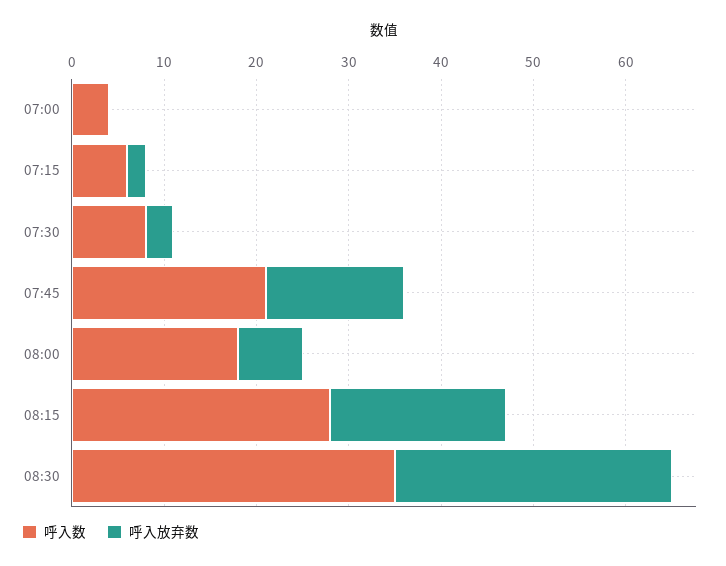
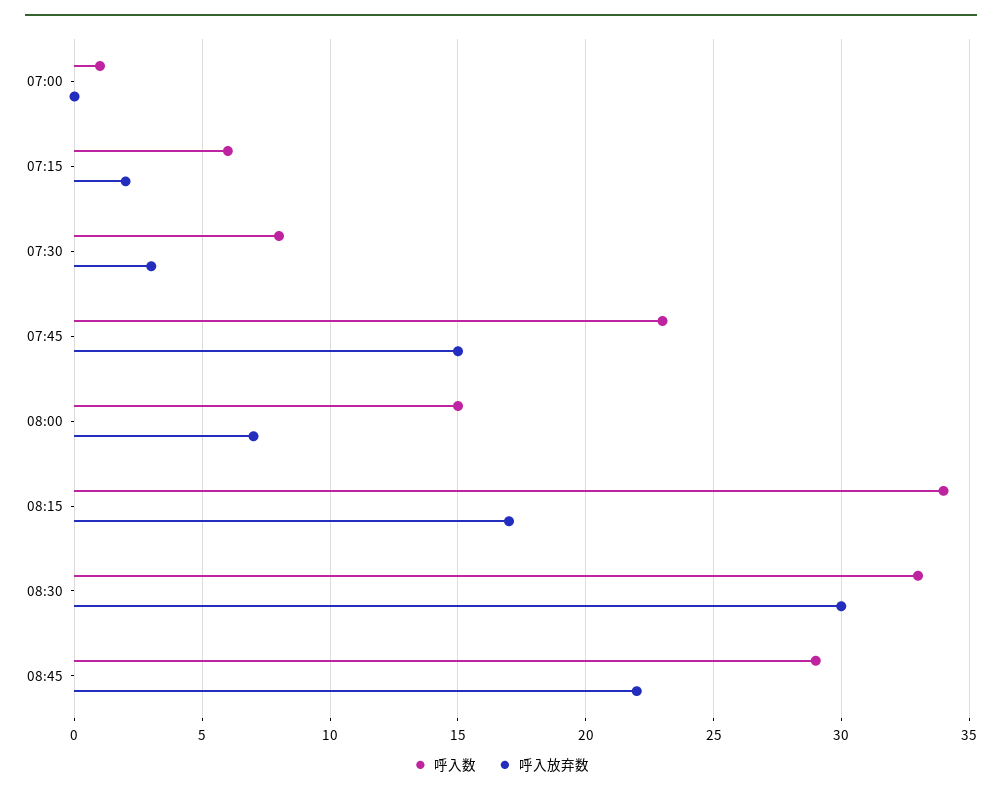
呼入数, 07:00: 4 -> 1
呼入数, 07:45: 21 -> 23
呼入数, 08:00: 18 -> 15
呼入数, 08:15: 28 -> 34
呼入放弃数, 08:15: 19 -> 17
呼入数, 08:30: 35 -> 33
呼入数, 08:45: none -> 29
呼入放弃数, 08:45: none -> 22

